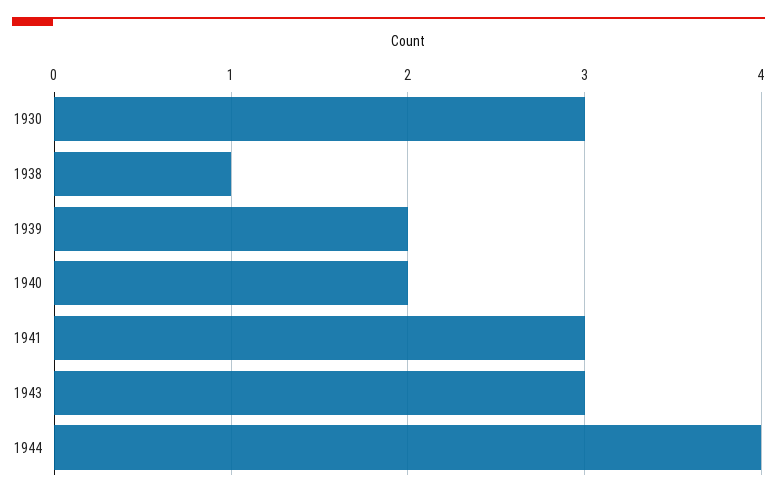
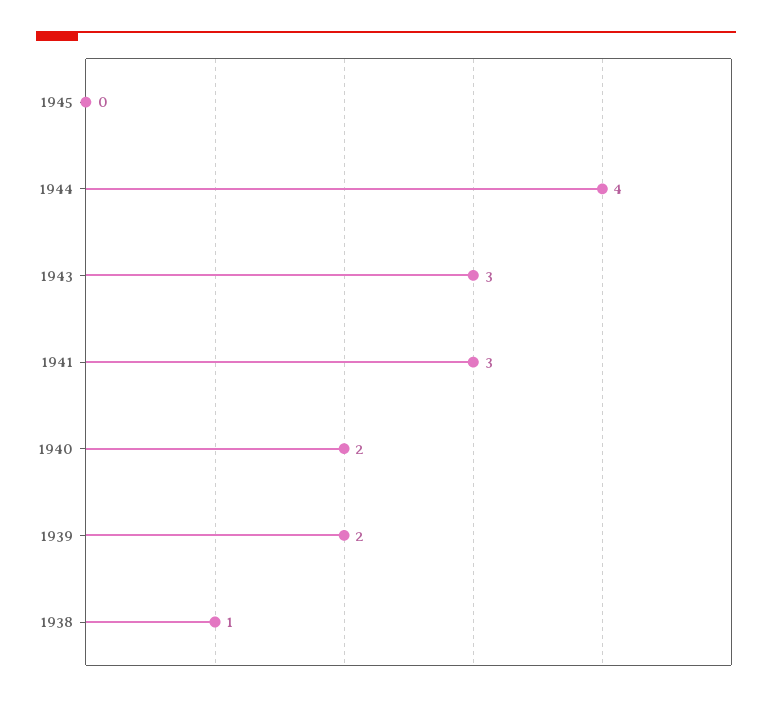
1930: 3 -> none
1945: none -> 0

